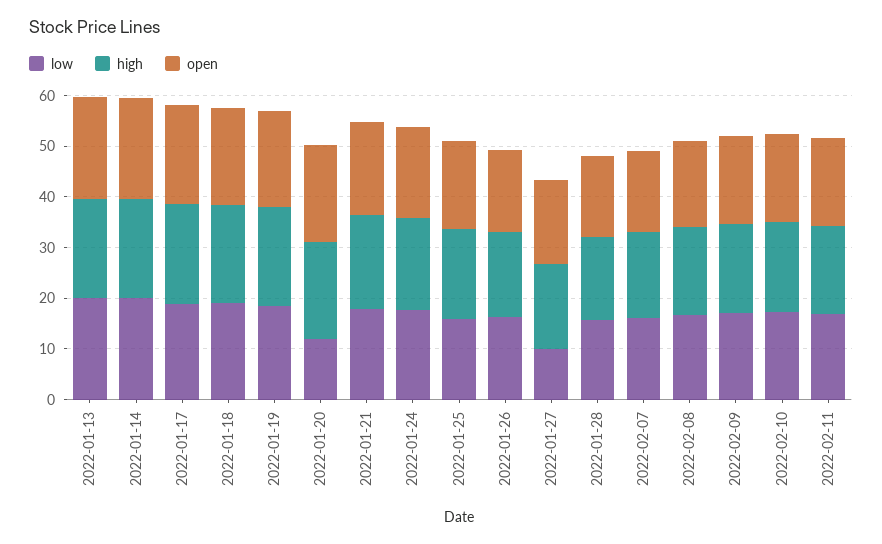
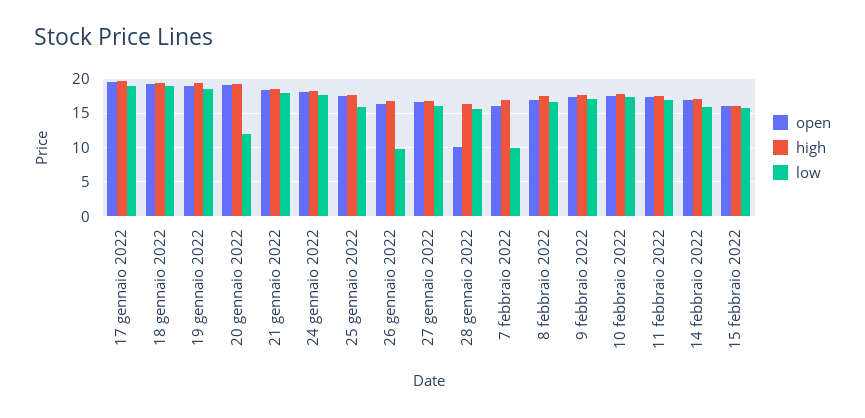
low, 2022-01-13: 20 -> none
high, 2022-01-13: 20 -> none
open, 2022-01-13: 20 -> none
low, 2022-01-14: 20 -> none
high, 2022-01-14: 20 -> none
open, 2022-01-14: 20 -> none
low, 2022-01-26: 16 -> 10
low, 2022-01-27: 10 -> 16
open, 2022-01-28: 16 -> 10
low, 2022-02-07: 16 -> 10
open, 14 febbraio 2022: none -> 17
high, 14 febbraio 2022: none -> 17
low, 14 febbraio 2022: none -> 16
open, 15 febbraio 2022: none -> 16
high, 15 febbraio 2022: none -> 16
low, 15 febbraio 2022: none -> 16

